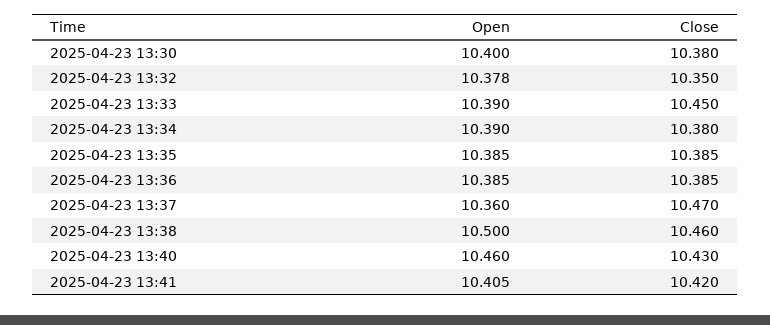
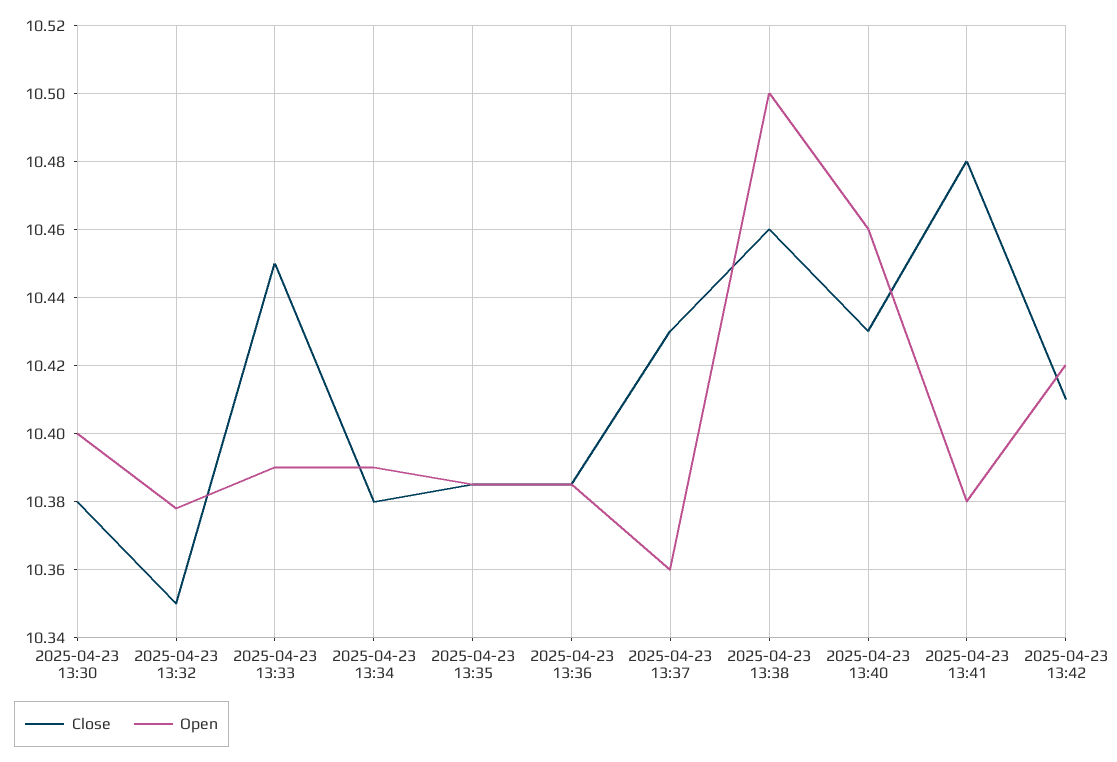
Close, 2025-04-23 13:37: 10.47 -> 10.43
Open, 2025-04-23 13:41: 10.405 -> 10.38
Close, 2025-04-23 13:41: 10.42 -> 10.48
Close, 2025-04-23 13:42: none -> 10.41
Open, 2025-04-23 13:42: none -> 10.42

